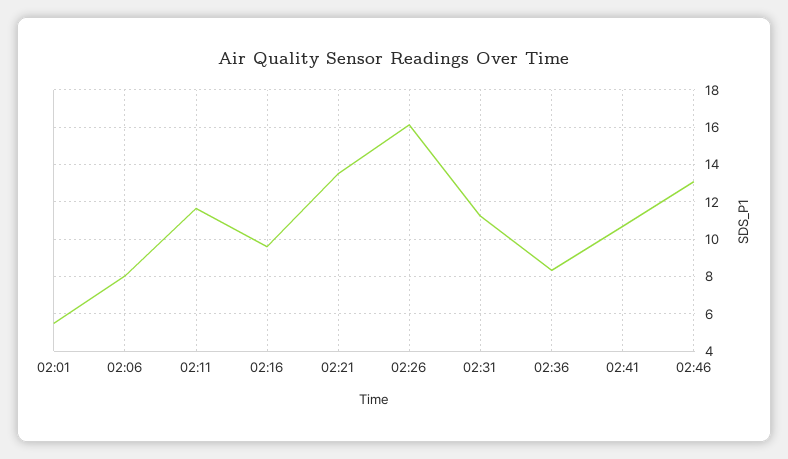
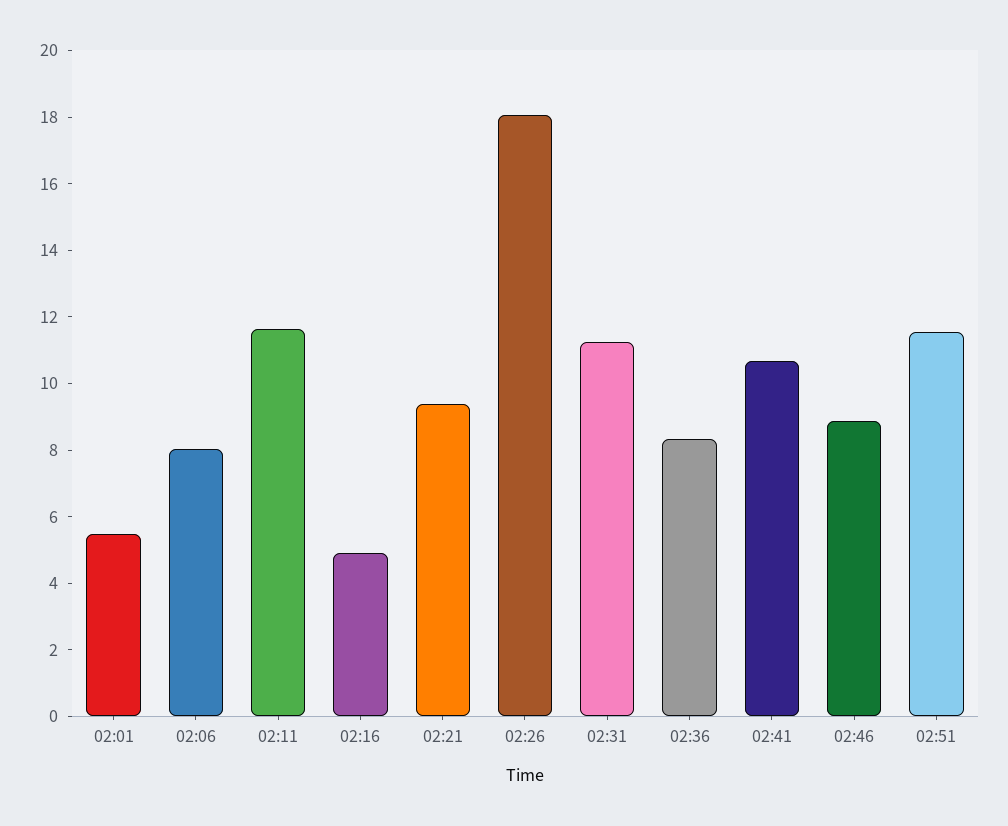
02:16: 9.5 -> 5
02:21: 13.5 -> 9.5
02:26: 16 -> 18
02:46: 13 -> 9
02:51: none -> 11.5

